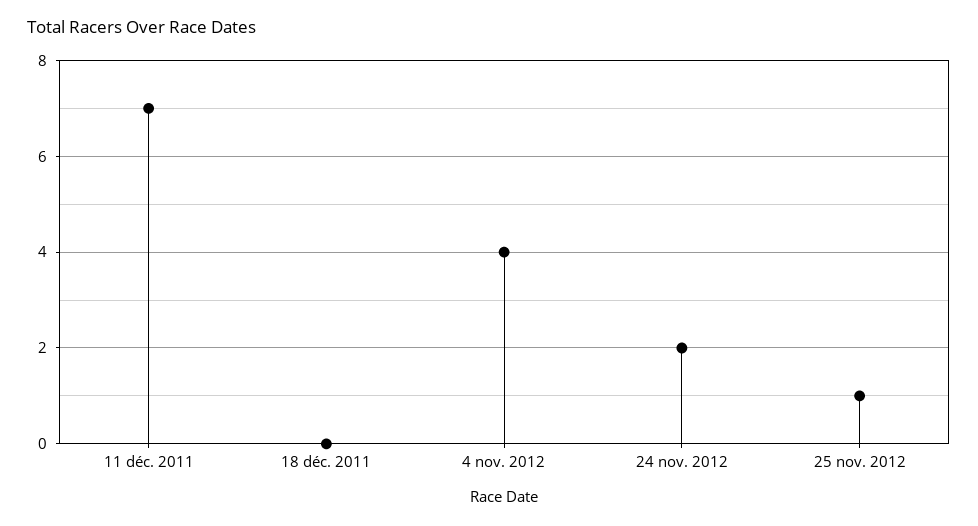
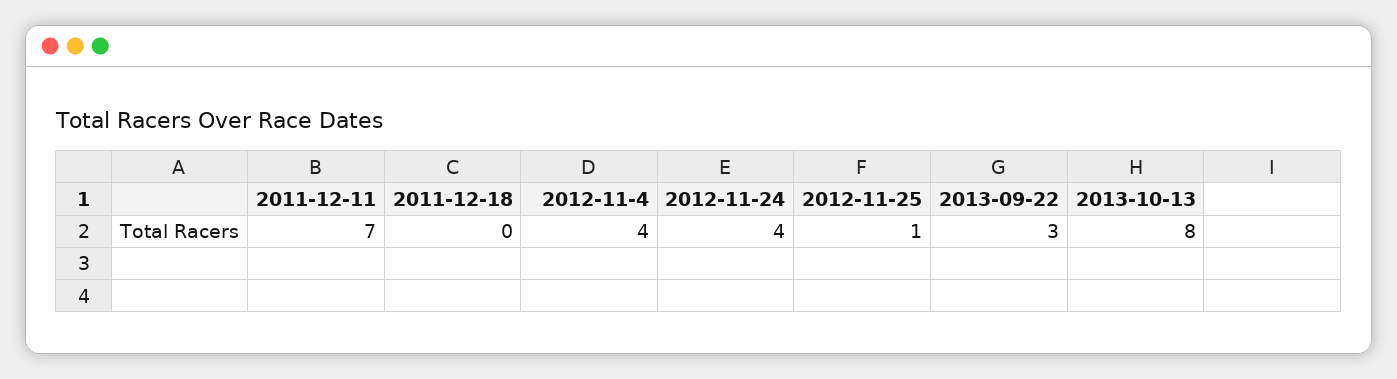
24 nov. 2012: 2 -> 4
2013-09-22: none -> 3
2013-10-13: none -> 8

